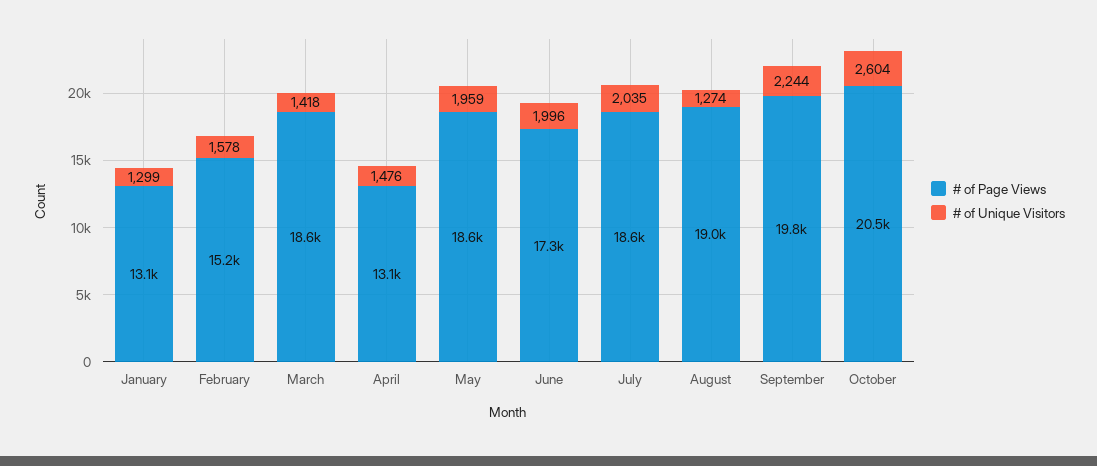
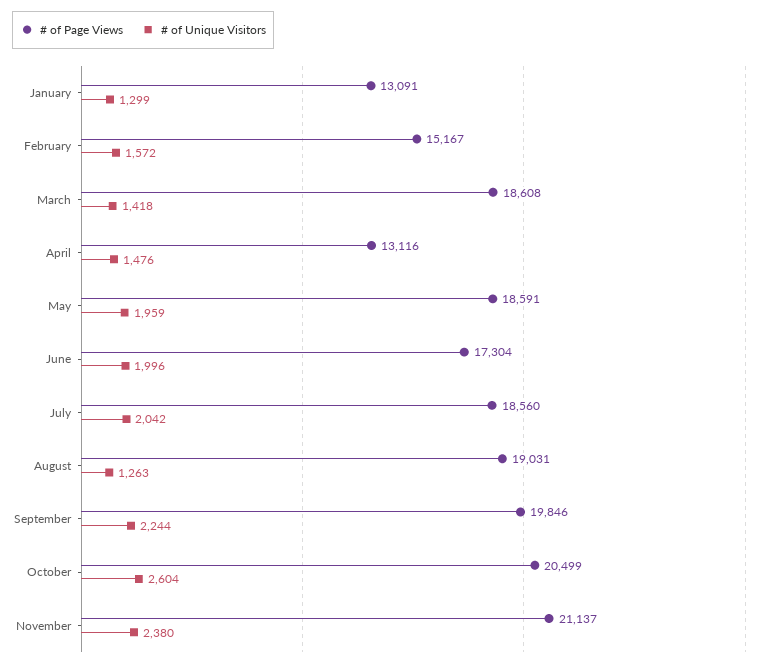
# of Unique Visitors, February: 1578 -> 1572
# of Unique Visitors, July: 2035 -> 2042
# of Unique Visitors, August: 1274 -> 1263
# of Page Views, November: none -> 21137
# of Unique Visitors, November: none -> 2380

